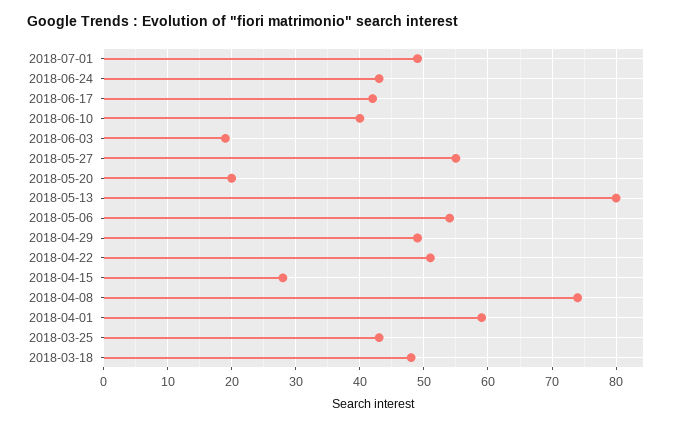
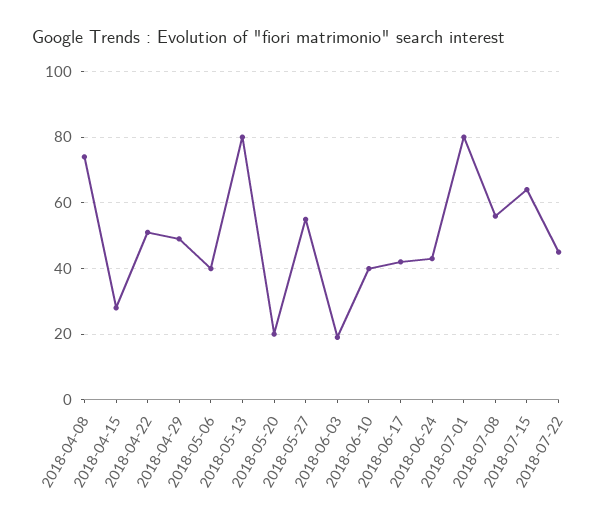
2018-07-01: 49 -> 80
2018-05-06: 54 -> 40
2018-04-01: 59 -> none
2018-03-25: 43 -> none
2018-03-18: 48 -> none
2018-07-08: none -> 55
2018-07-15: none -> 65
2018-07-22: none -> 45

